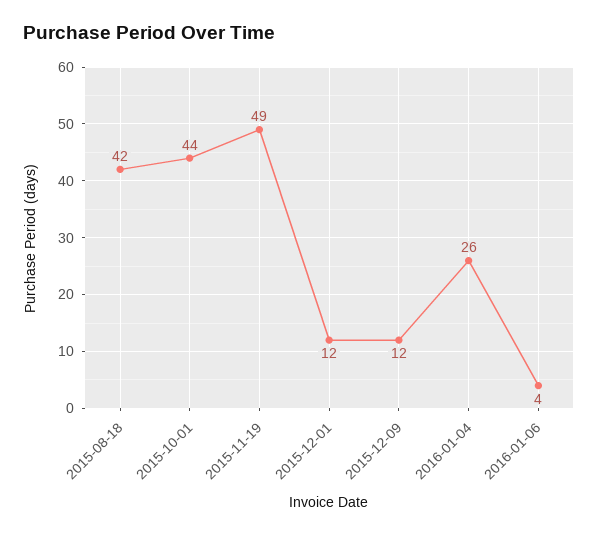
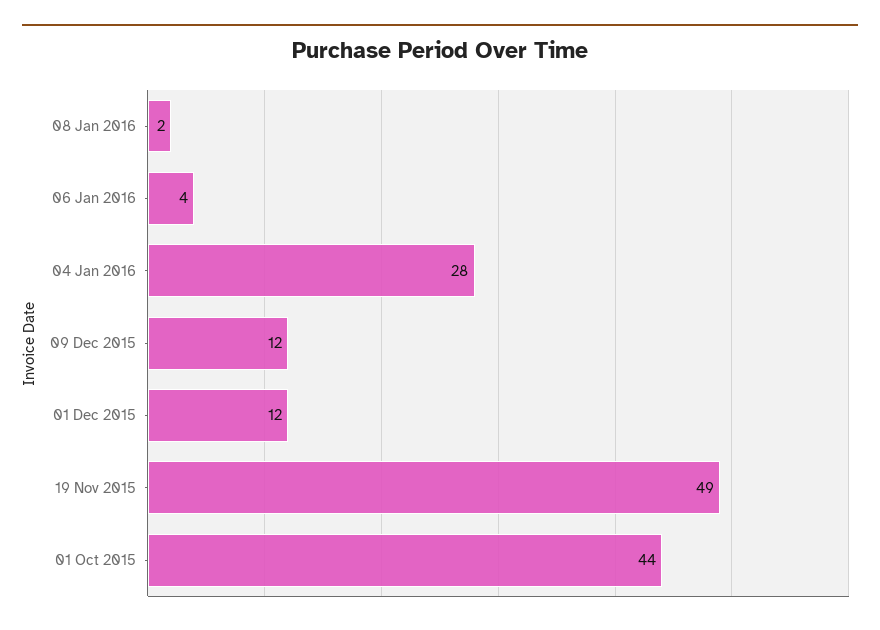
2015-08-18: 42 -> none
2016-01-04: 26 -> 28
08 Jan 2016: none -> 2

